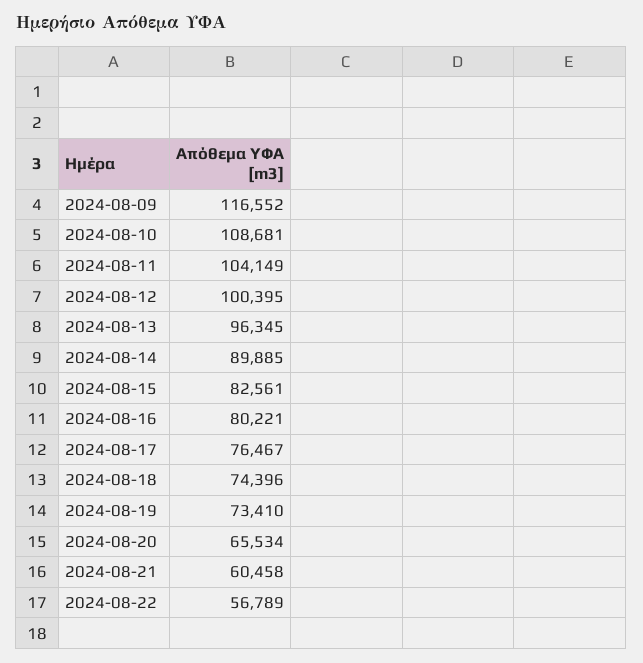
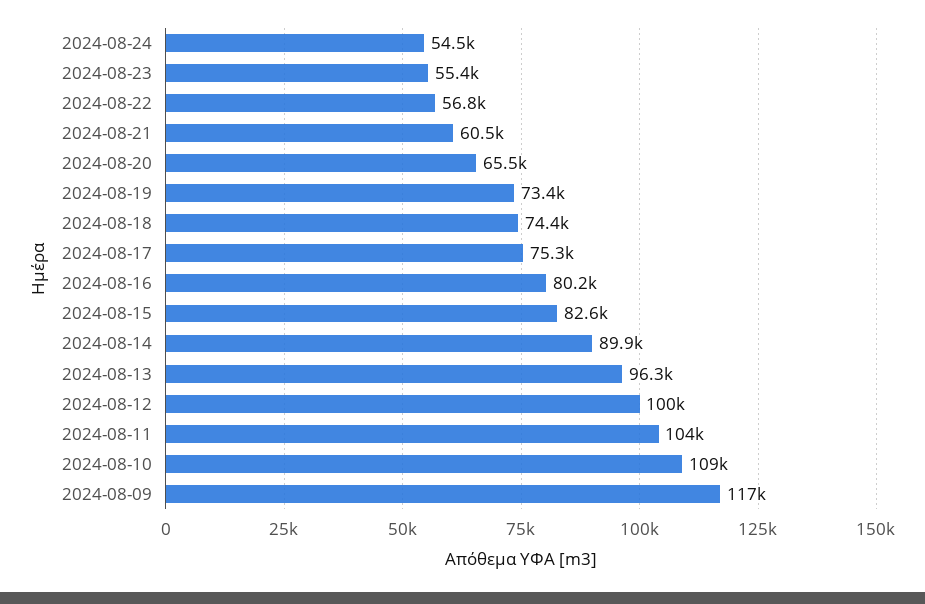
2024-08-17: 76467 -> 75300
2024-08-24: none -> 54500
2024-08-23: none -> 55400

